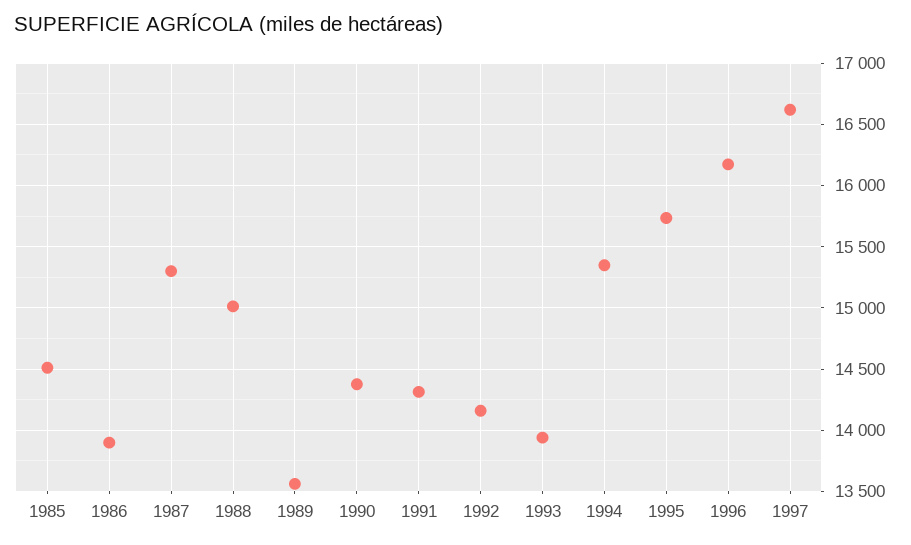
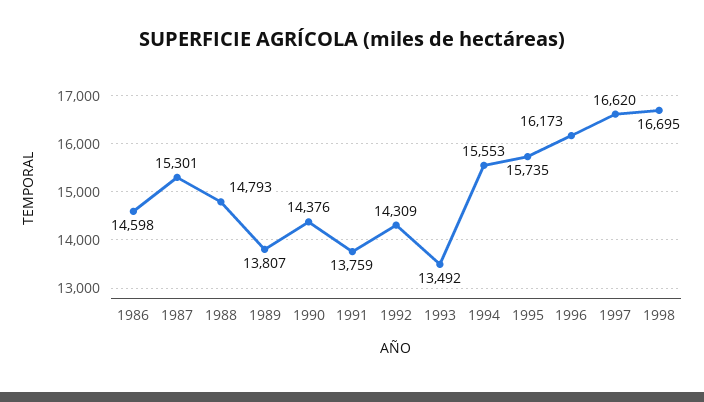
1985: 14500 -> none
1986: 13900 -> 14598
1988: 15000 -> 14793
1989: 13550 -> 13807
1991: 14300 -> 13759
1992: 14150 -> 14309
1993: 13950 -> 13492
1994: 15350 -> 15553
1998: none -> 16695

